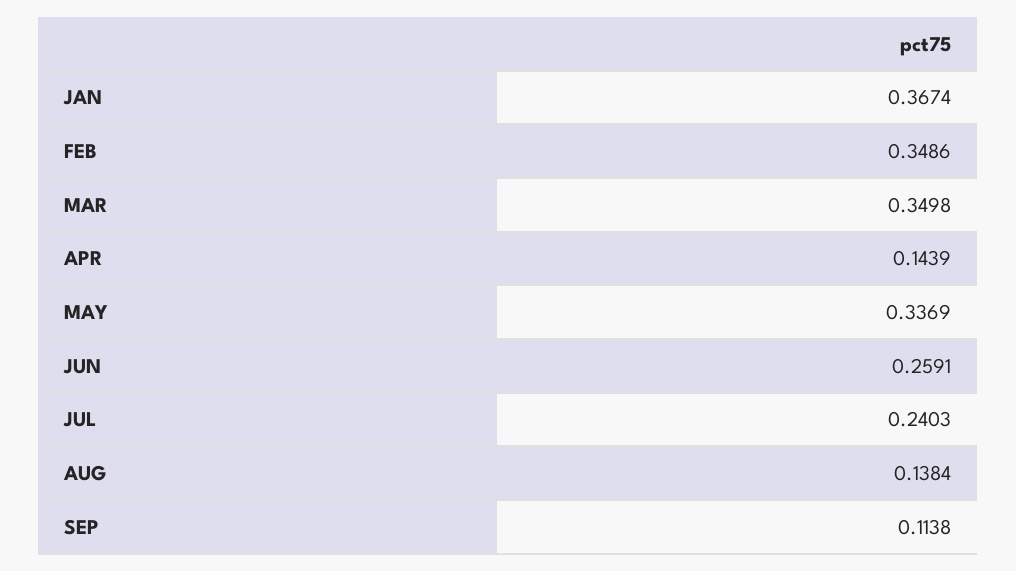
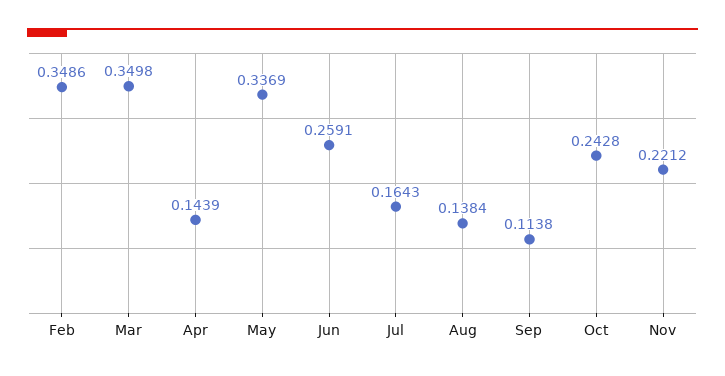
JAN: 0.3674 -> none
JUL: 0.2403 -> 0.1643
Oct: none -> 0.2428
Nov: none -> 0.2212

